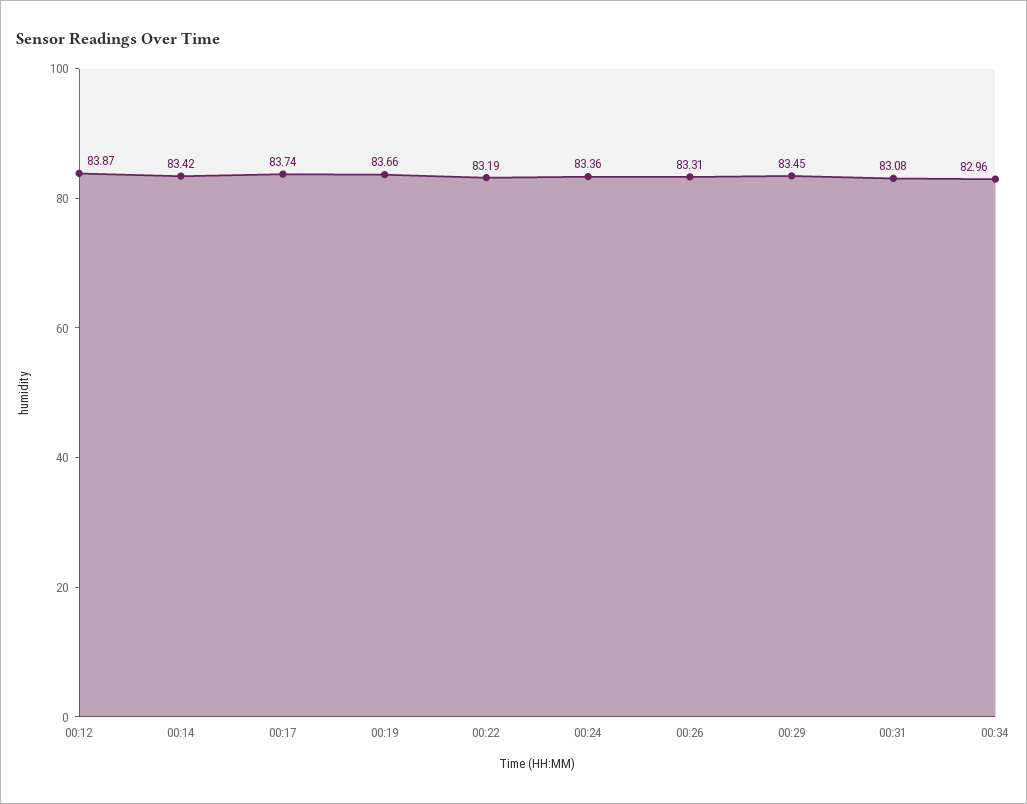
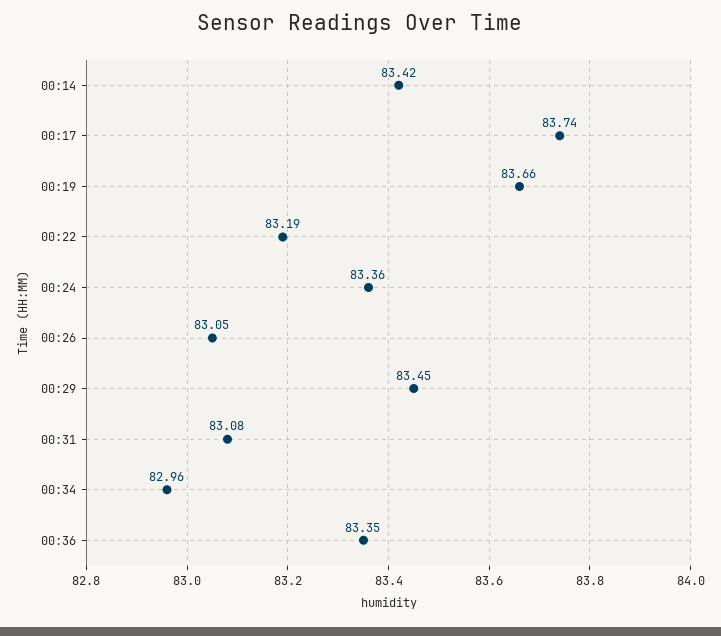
00:12: 83.87 -> none
00:26: 83.31 -> 83.05
00:36: none -> 83.35

